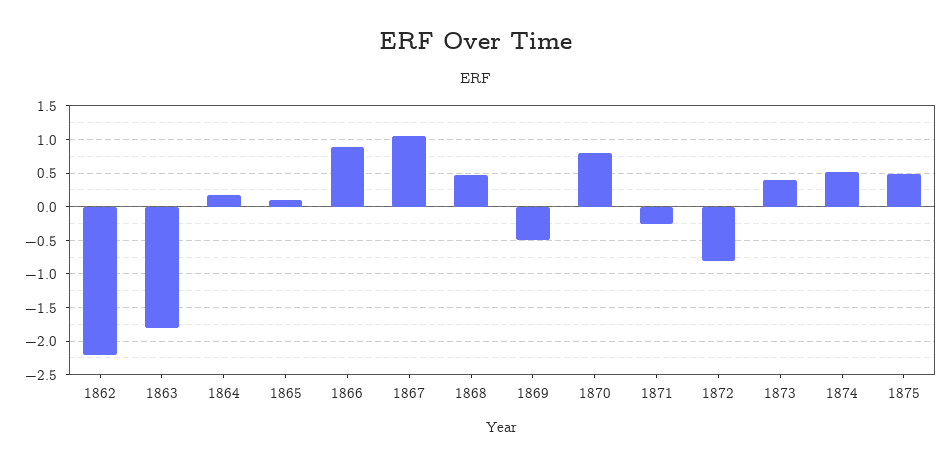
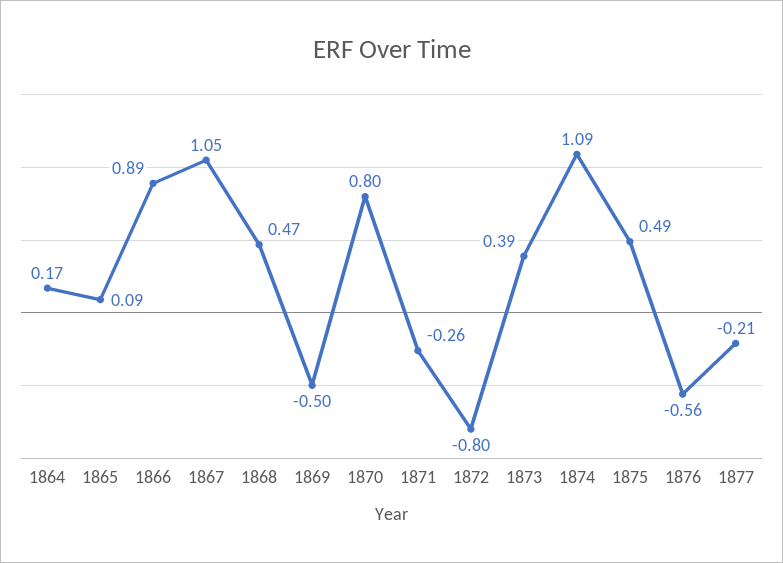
1862: -2.2 -> none
1863: -1.8 -> none
1874: 0.5 -> 1.09
1876: none -> -0.56
1877: none -> -0.21

